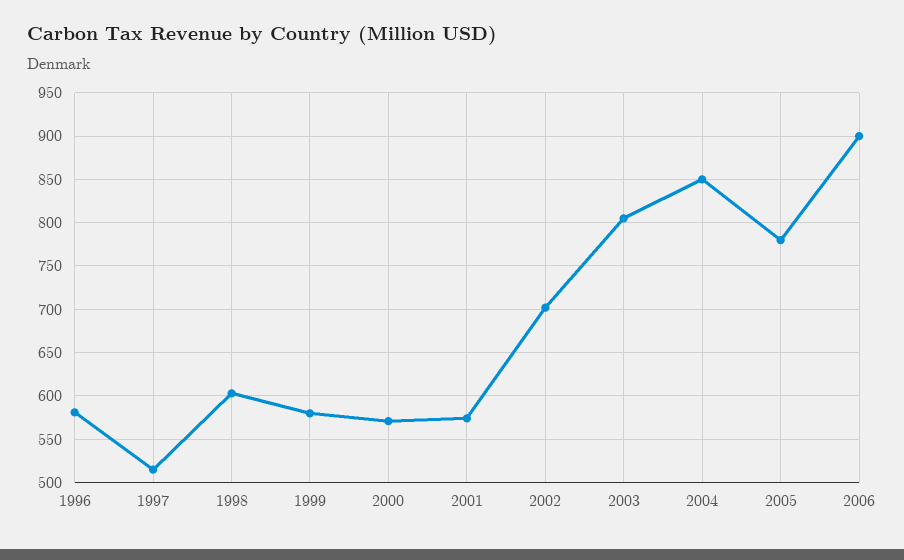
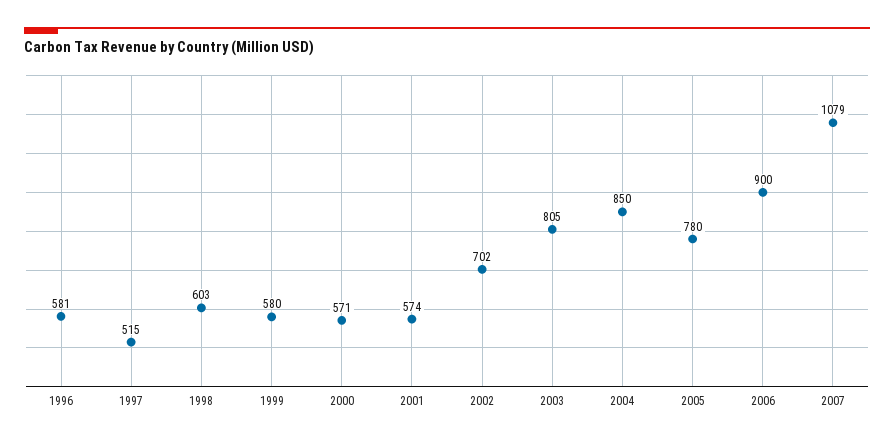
2007: none -> 1079

